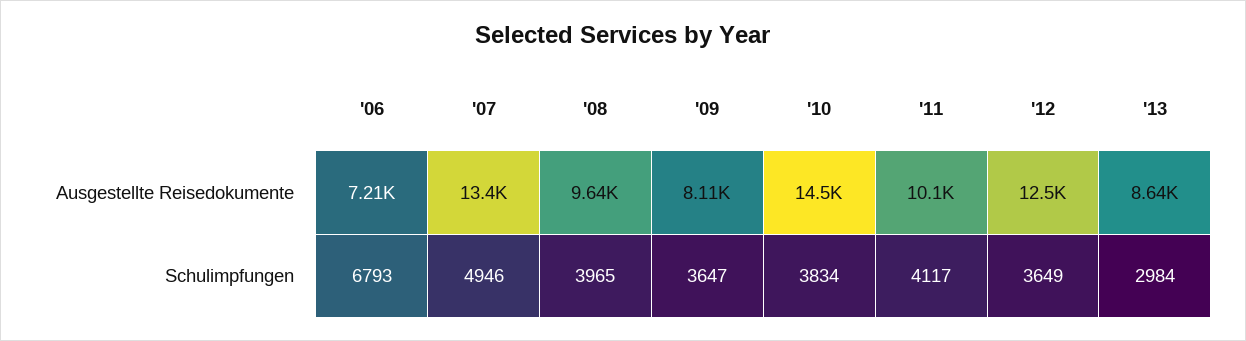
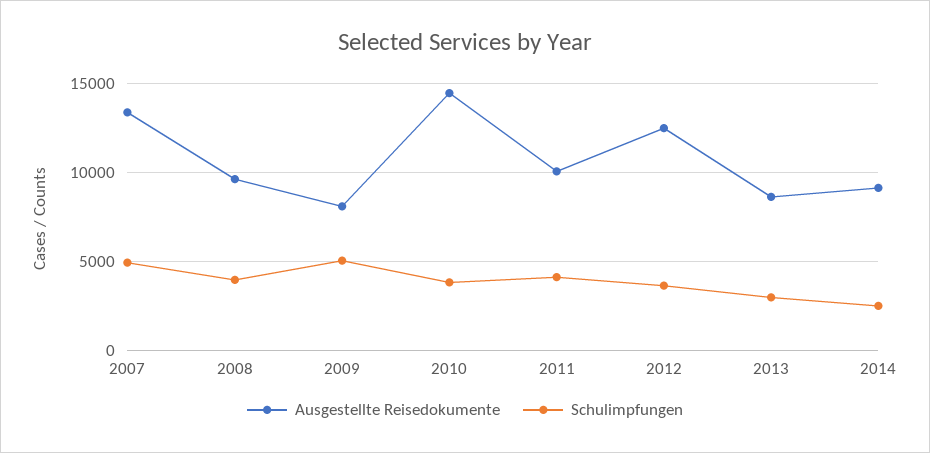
Ausgestellte Reisedokumente, '06: 7210 -> none
Schulimpfungen, '06: 6793 -> none
Schulimpfungen, '09: 3647 -> 5000
Ausgestellte Reisedokumente, 2014: none -> 9000
Schulimpfungen, 2014: none -> 2500

